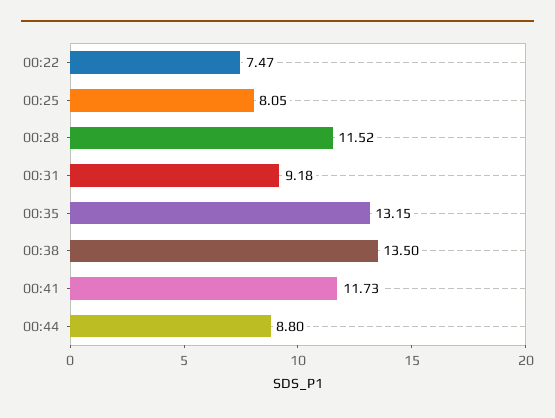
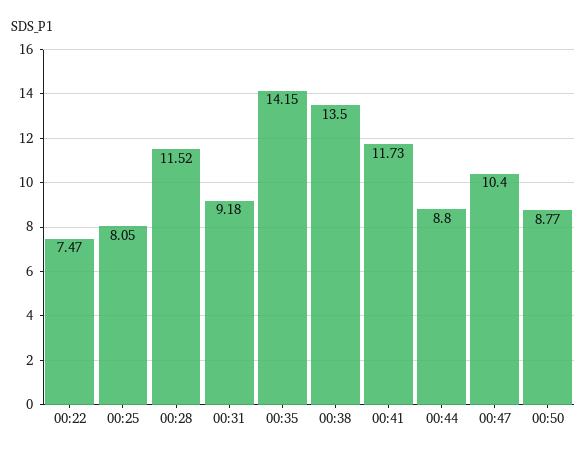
00:35: 13.15 -> 14.15
00:47: none -> 10.4
00:50: none -> 8.77

